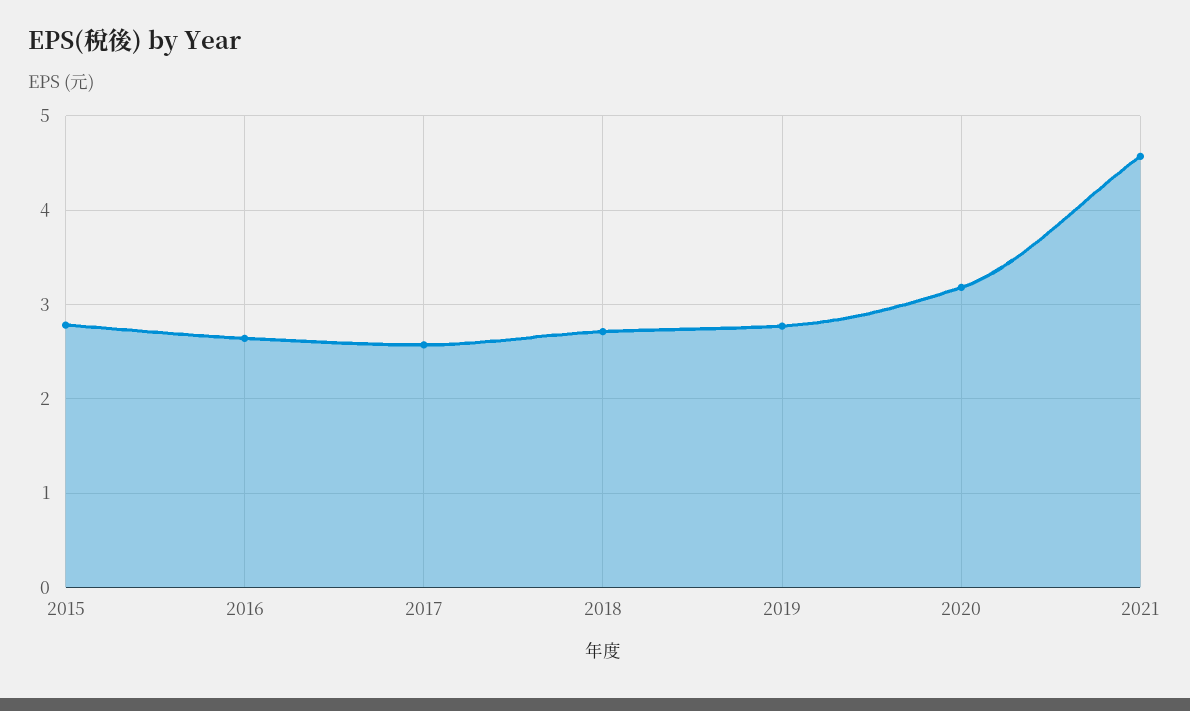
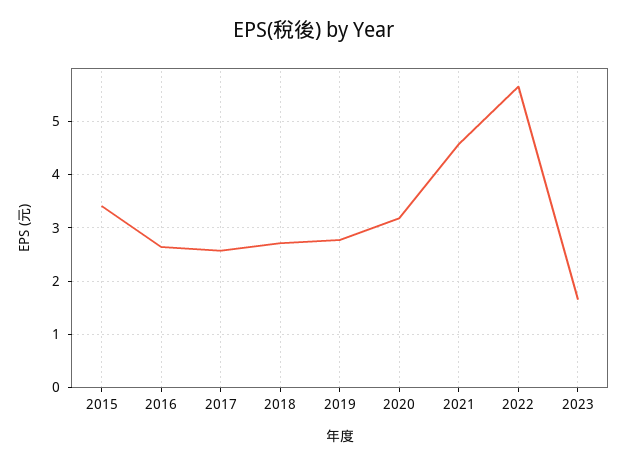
2015: 2.8 -> 3.4
2022: none -> 5.6
2023: none -> 1.6

